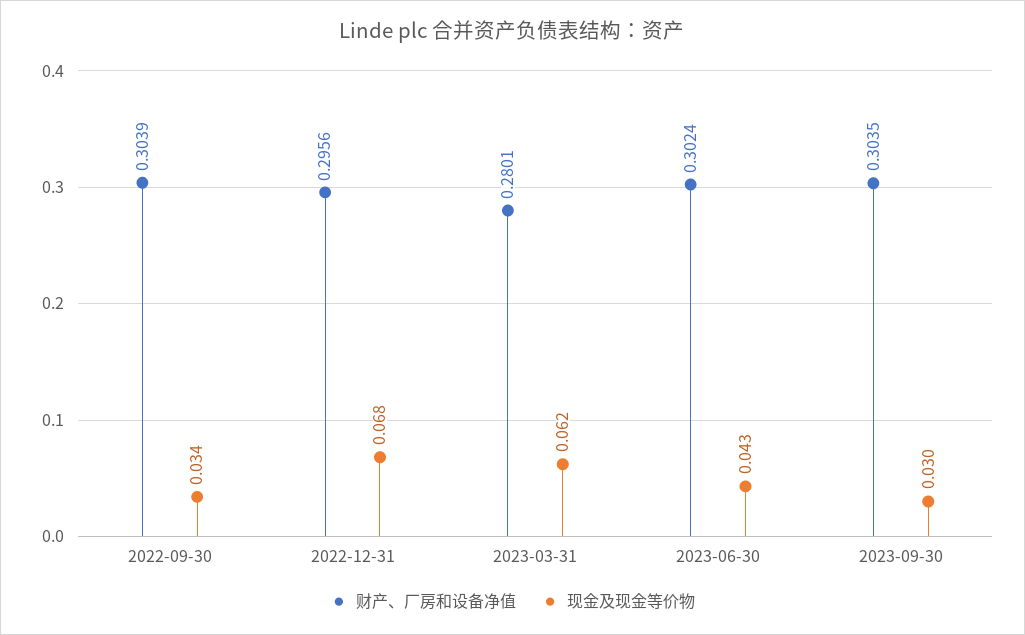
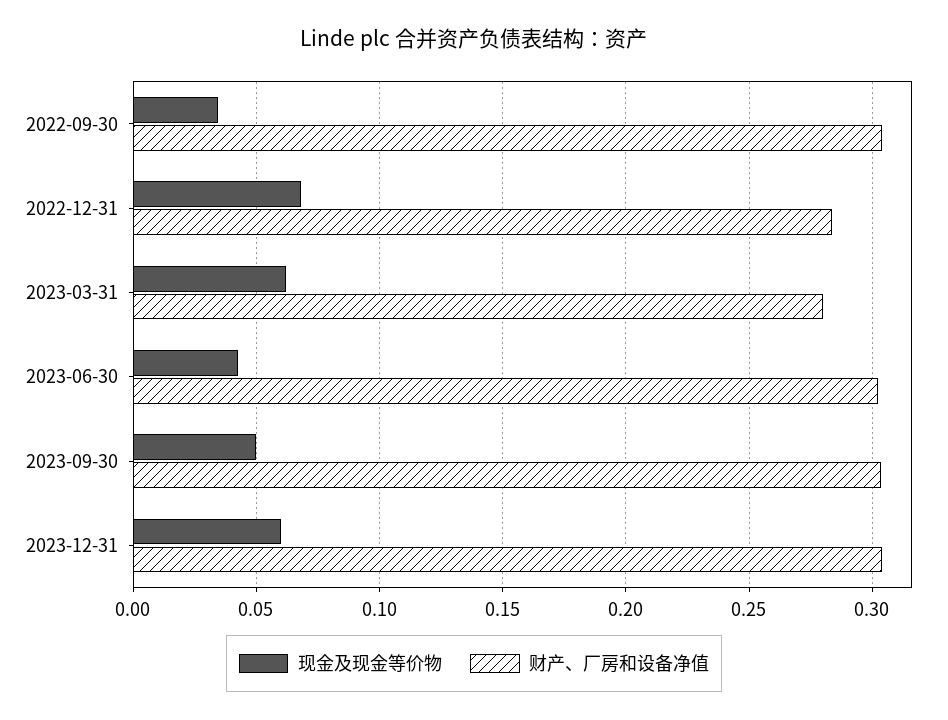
财产、厂房和设备净值, 2022-12-31: 0.2956 -> 0.285
现金及现金等价物, 2023-09-30: 0.03 -> 0.05
现金及现金等价物, 2023-12-31: none -> 0.06
财产、厂房和设备净值, 2023-12-31: none -> 0.305

